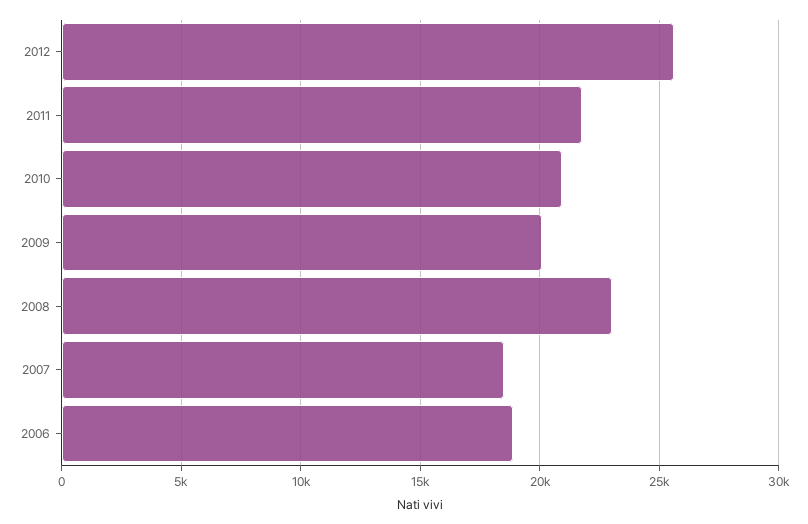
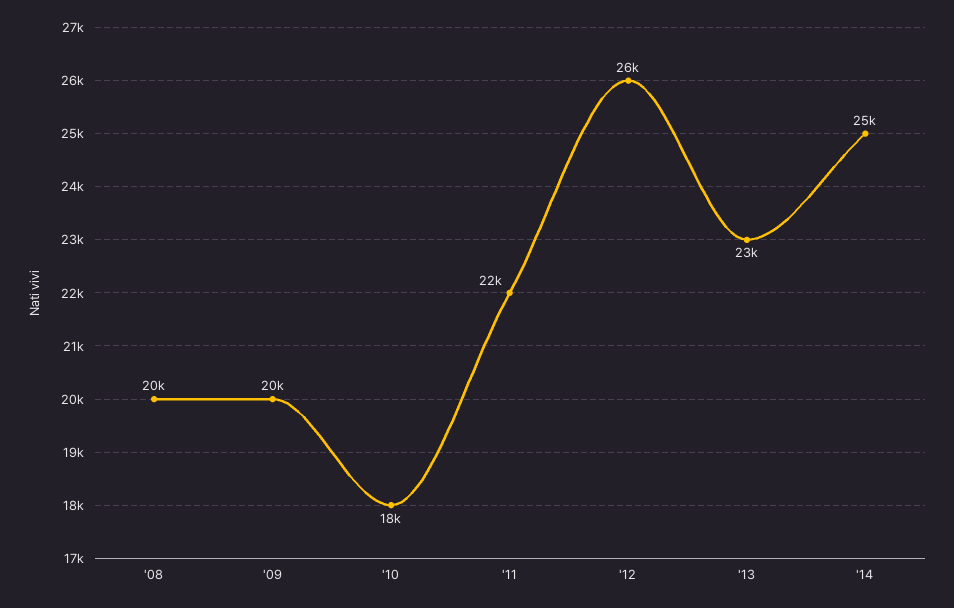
2010: 21000 -> 18000
2008: 23000 -> 20000
2007: 18500 -> none
2006: 19000 -> none
'13: none -> 23000
'14: none -> 25000

